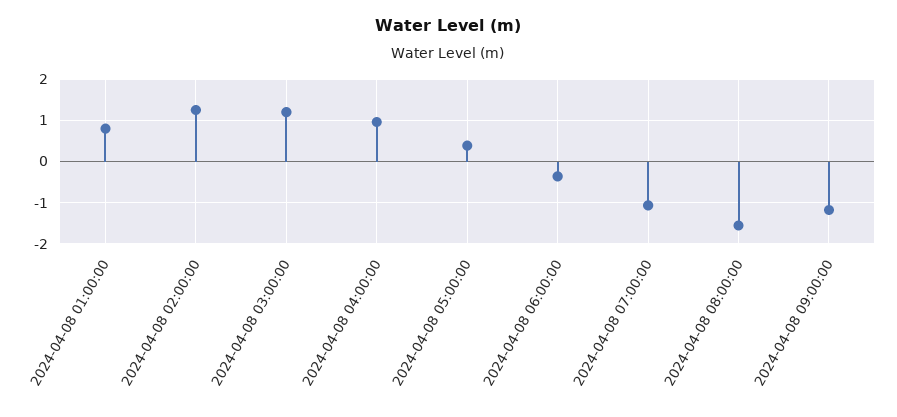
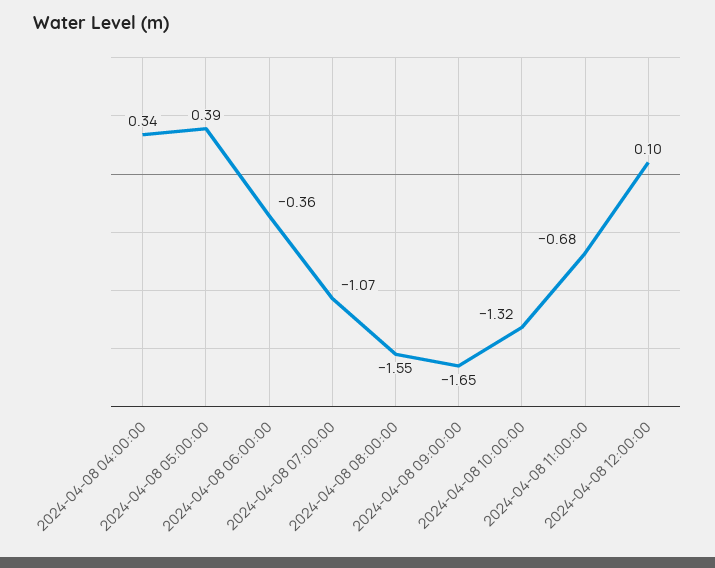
2024-04-08 01:00:00: 0.8 -> none
2024-04-08 02:00:00: 1.2 -> none
2024-04-08 03:00:00: 1.2 -> none
2024-04-08 04:00:00: 1 -> 0.34
2024-04-08 09:00:00: -1.2 -> -1.65
2024-04-08 10:00:00: none -> -1.32
2024-04-08 11:00:00: none -> -0.68
2024-04-08 12:00:00: none -> 0.1

